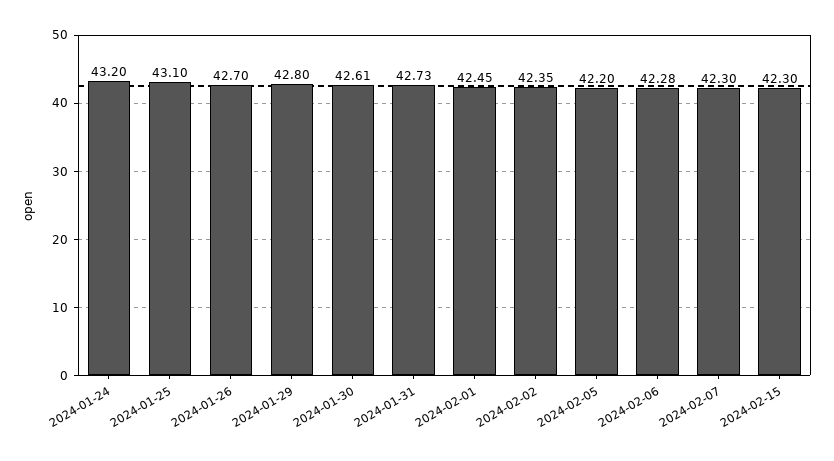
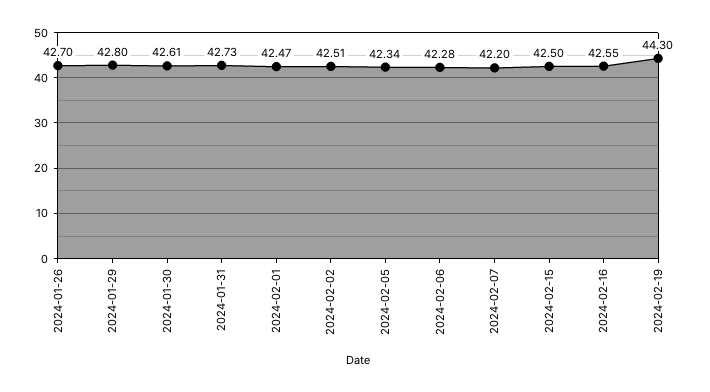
2024-01-24: 43.2 -> none
2024-01-25: 43.1 -> none
2024-02-01: 42.45 -> 42.47
2024-02-02: 42.35 -> 42.51
2024-02-05: 42.2 -> 42.34
2024-02-07: 42.3 -> 42.2
2024-02-15: 42.3 -> 42.5
2024-02-16: none -> 42.55
2024-02-19: none -> 44.3

